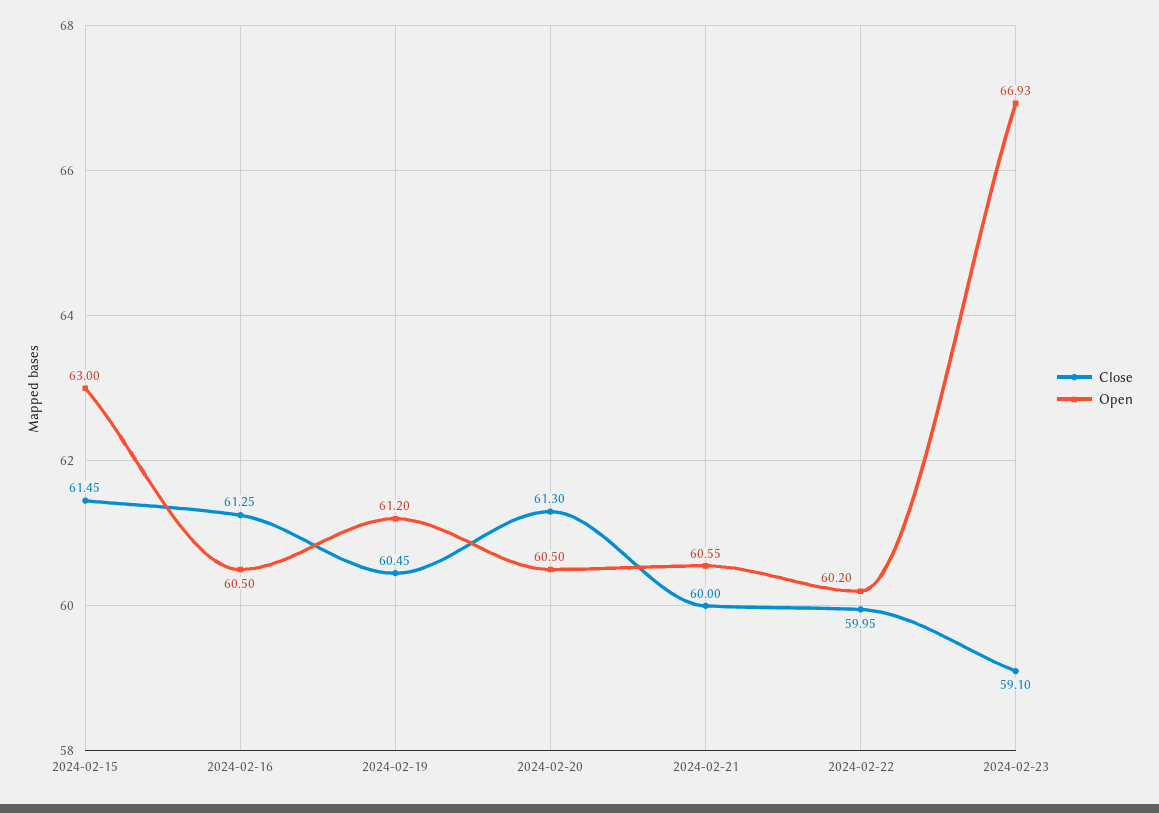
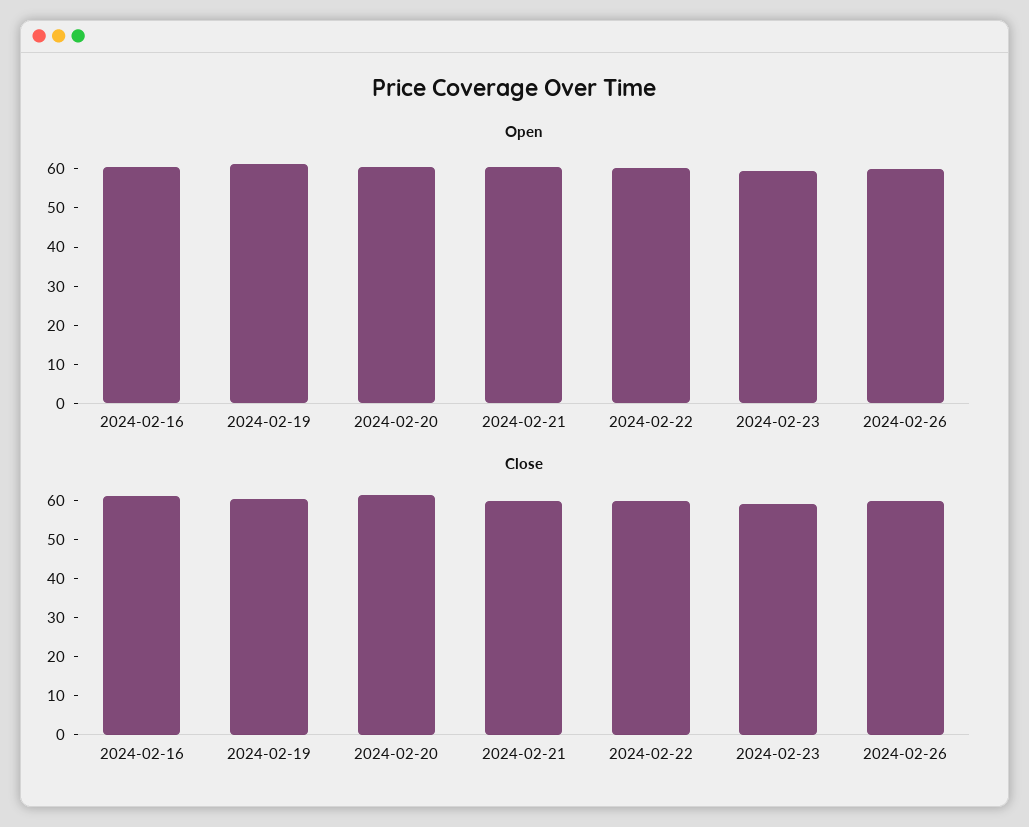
Close, 2024-02-15: 61.45 -> none
Open, 2024-02-15: 63 -> none
Open, 2024-02-23: 66.93 -> 60
Open, 2024-02-26: none -> 60
Close, 2024-02-26: none -> 60

